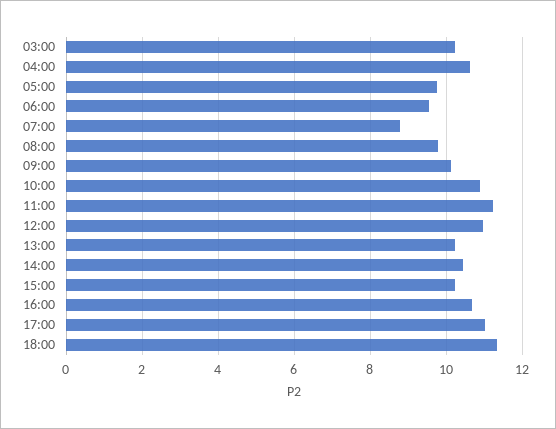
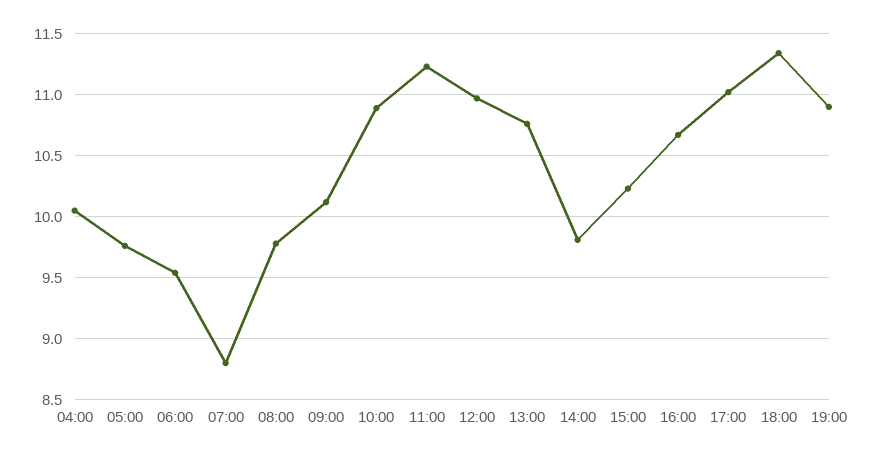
03:00: 10.2 -> none
04:00: 10.6 -> 10.05
13:00: 10.2 -> 10.75
14:00: 10.4 -> 9.8
19:00: none -> 10.9

